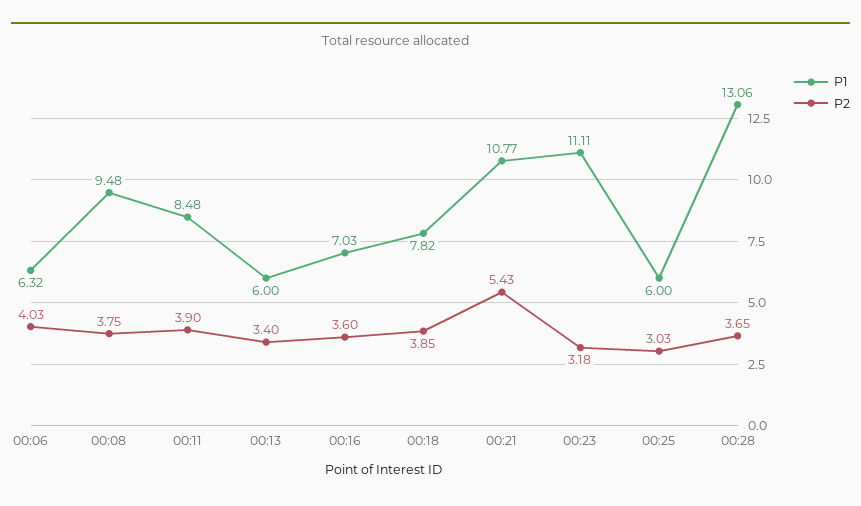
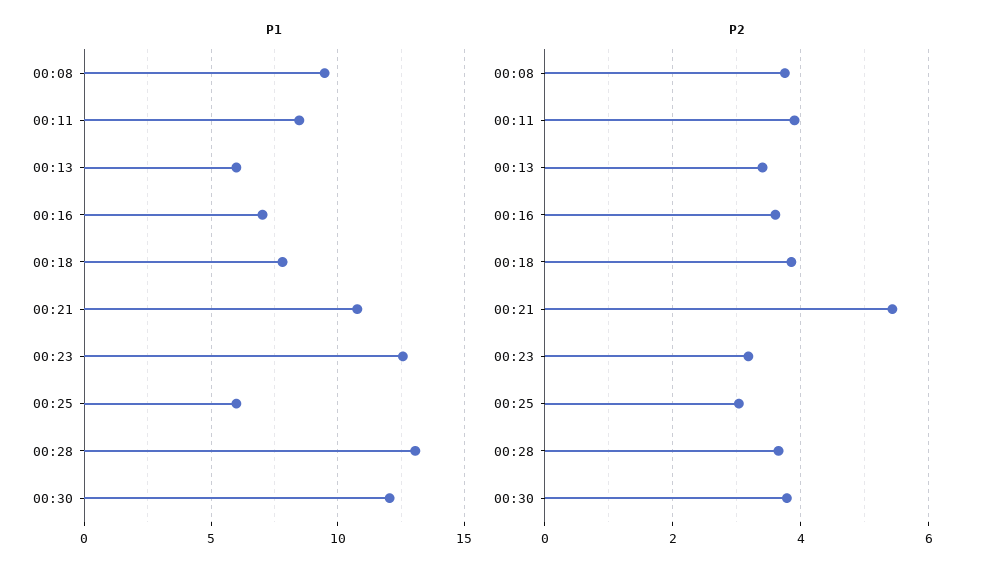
P1, 00:06: 6.32 -> none
P2, 00:06: 4.03 -> none
P1, 00:23: 11.11 -> 12.5
P1, 00:30: none -> 12
P2, 00:30: none -> 3.8

